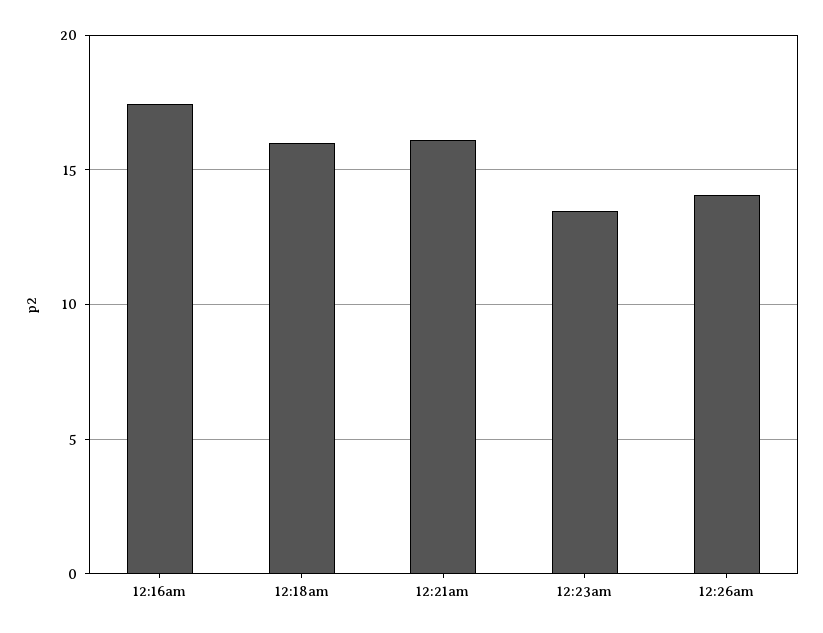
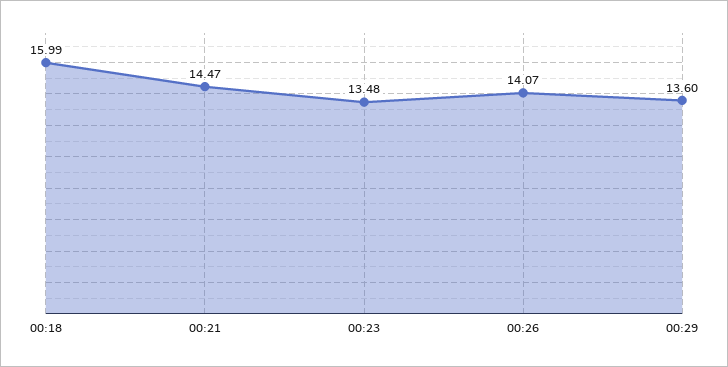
12:16am: 17.5 -> none
12:21am: 16 -> 14.47
00:29: none -> 13.6

